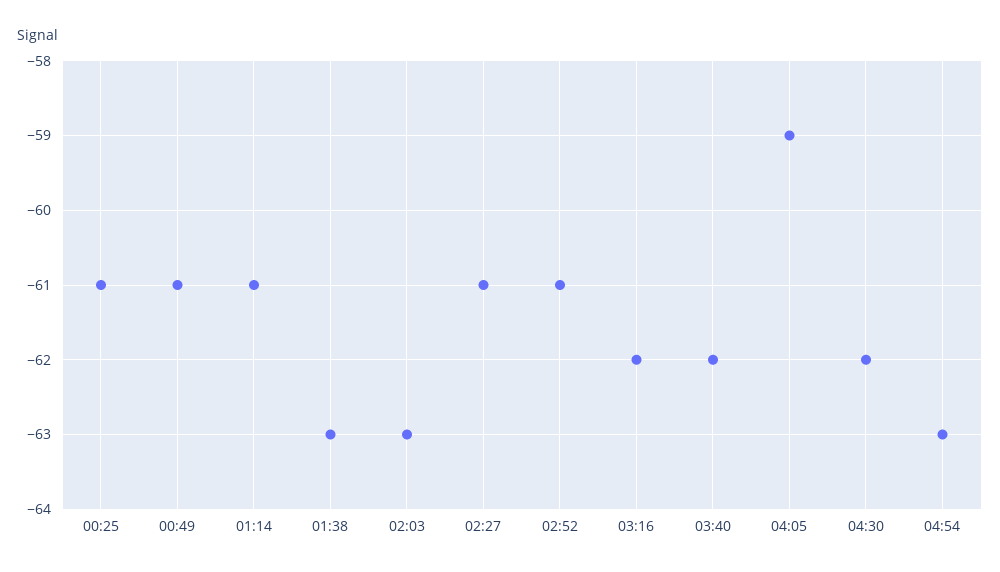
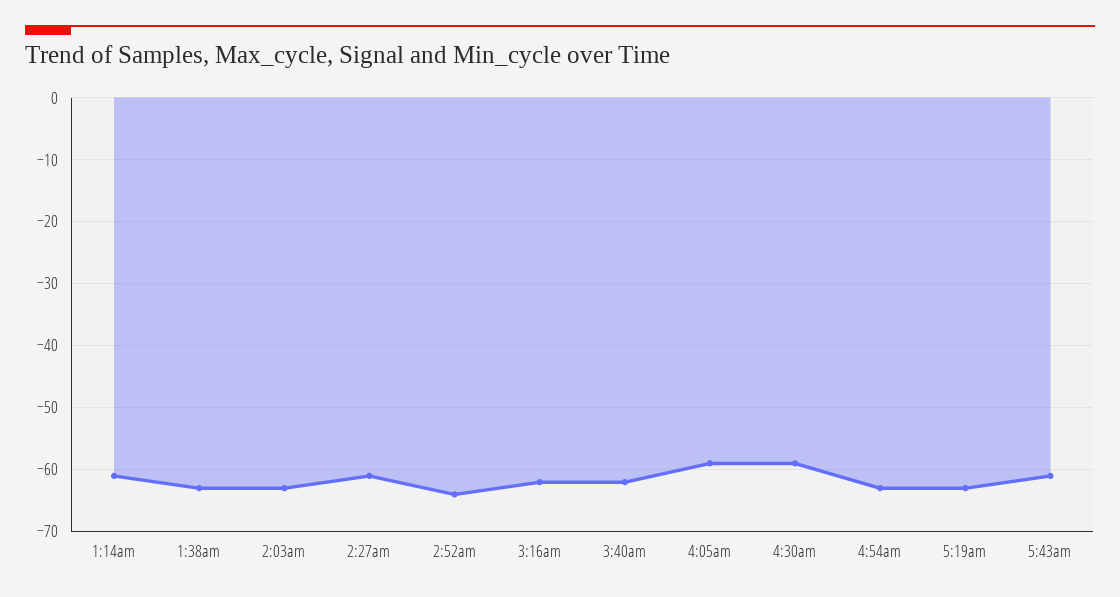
00:25: -61 -> none
00:49: -61 -> none
02:52: -61 -> -64
04:30: -62 -> -59
5:19am: none -> -63
5:43am: none -> -61

